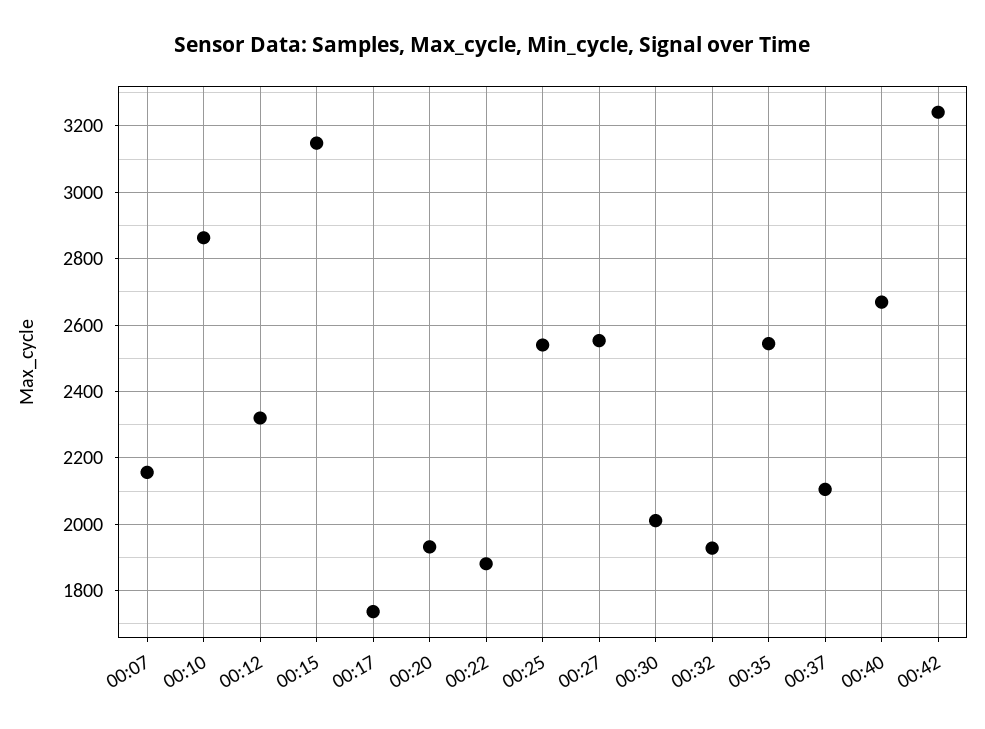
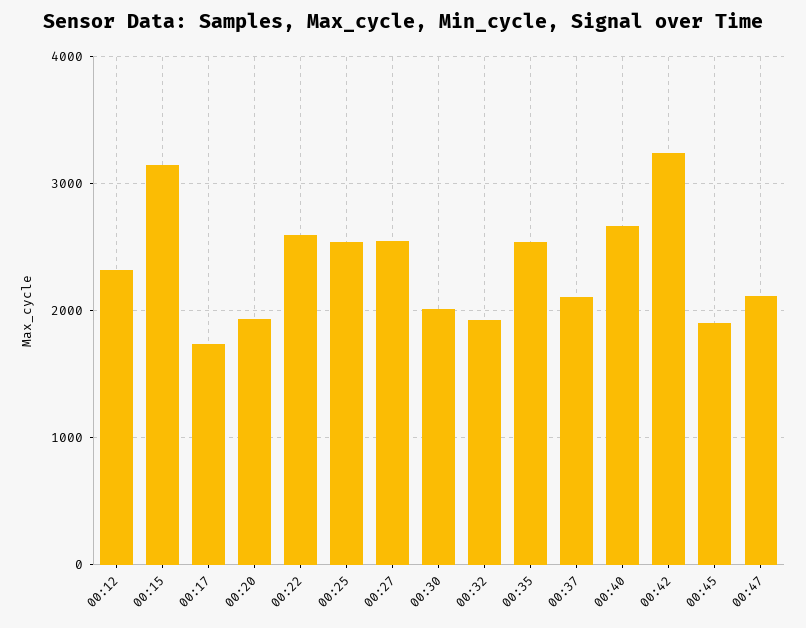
00:07: 2160 -> none
00:10: 2860 -> none
00:22: 1880 -> 2600
00:45: none -> 1900
00:47: none -> 2100

